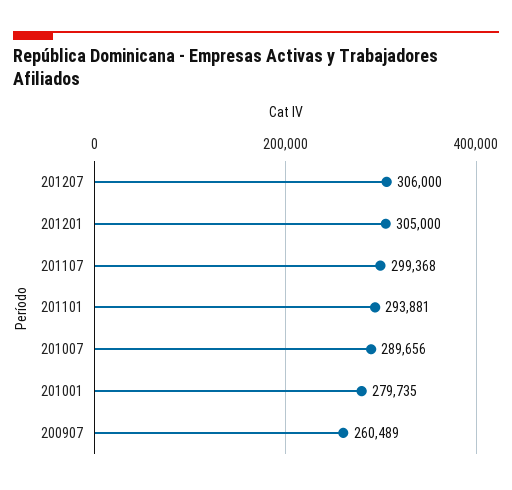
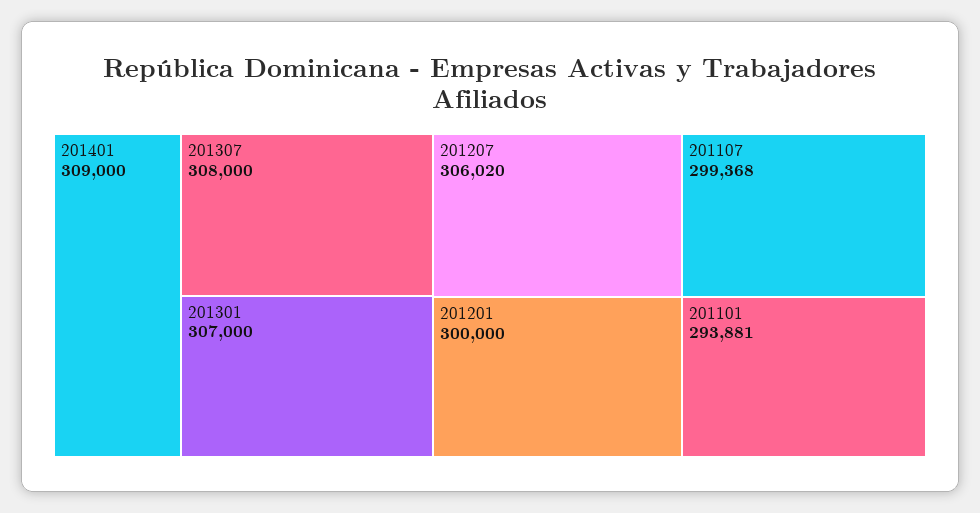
201207: 306000 -> 306020
201201: 305000 -> 300000
201007: 289656 -> none
201001: 279735 -> none
200907: 260489 -> none
201401: none -> 309000
201307: none -> 308000
201301: none -> 307000

